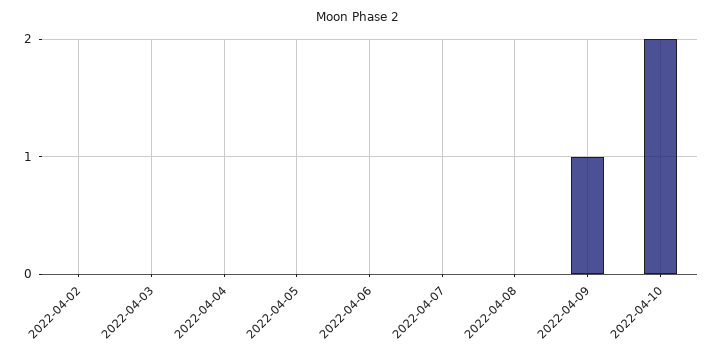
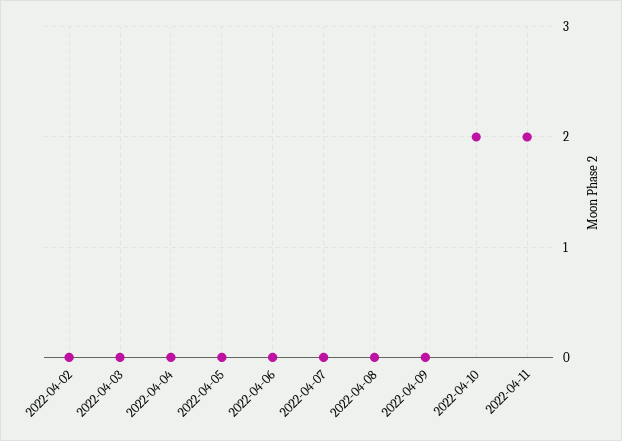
2022-04-09: 1 -> 0
2022-04-11: none -> 2

